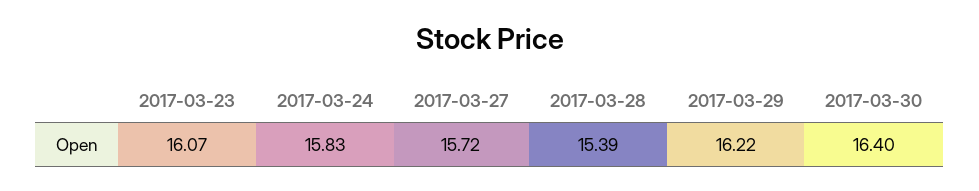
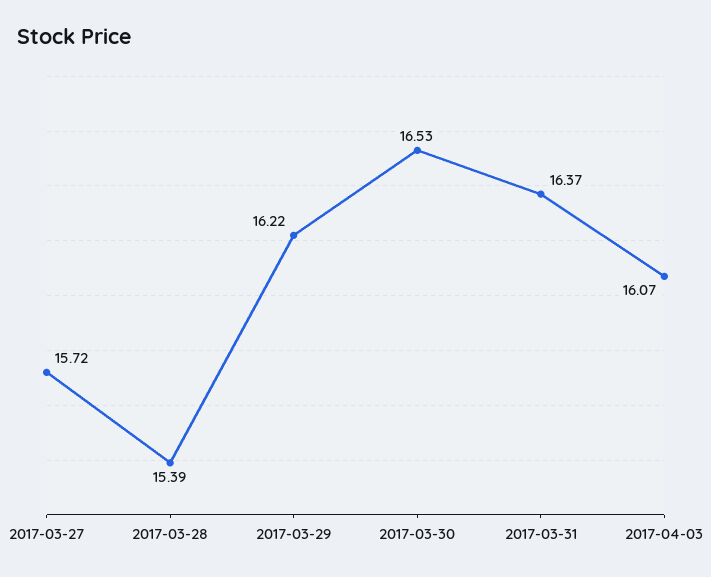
2017-03-23: 16.07 -> none
2017-03-24: 15.83 -> none
2017-03-30: 16.4 -> 16.53
2017-03-31: none -> 16.37
2017-04-03: none -> 16.07

